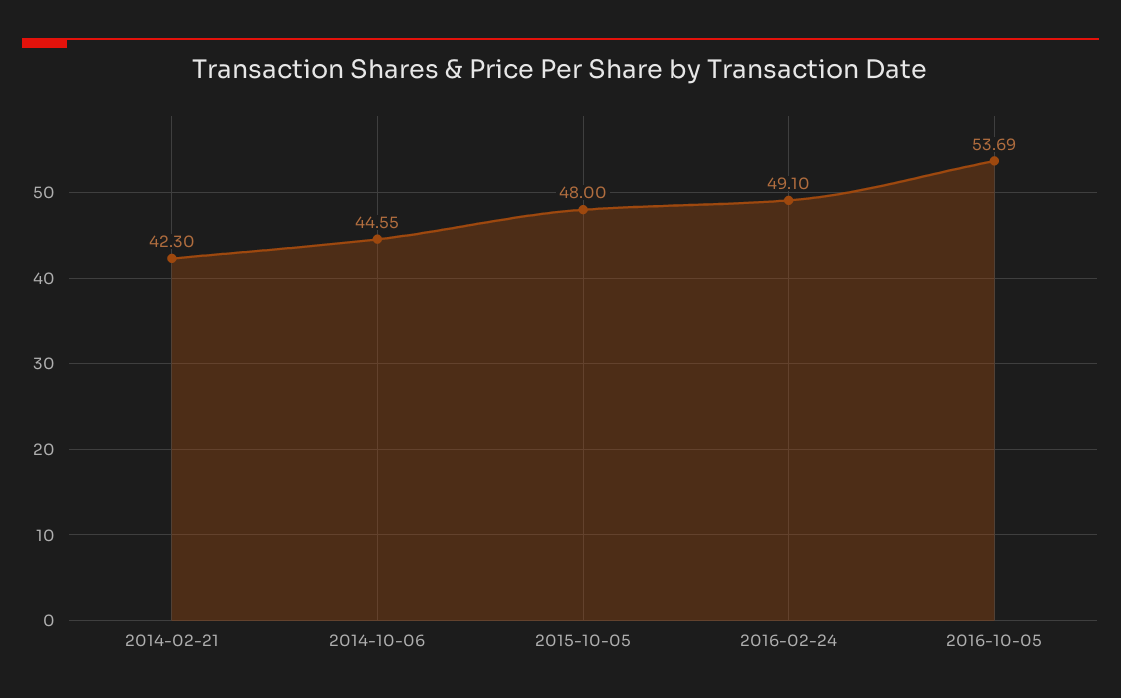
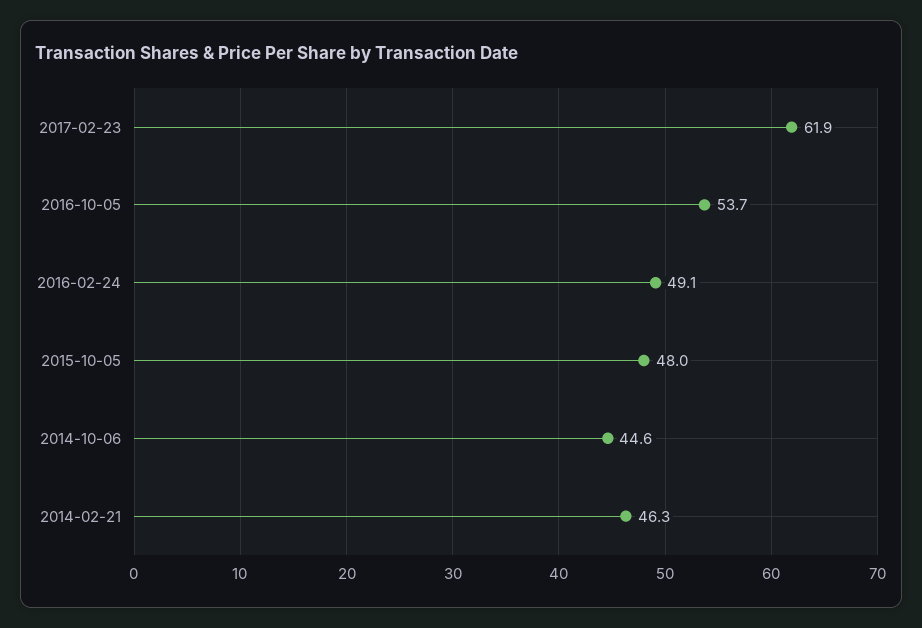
2014-02-21: 42.3 -> 46.3
2017-02-23: none -> 61.9

